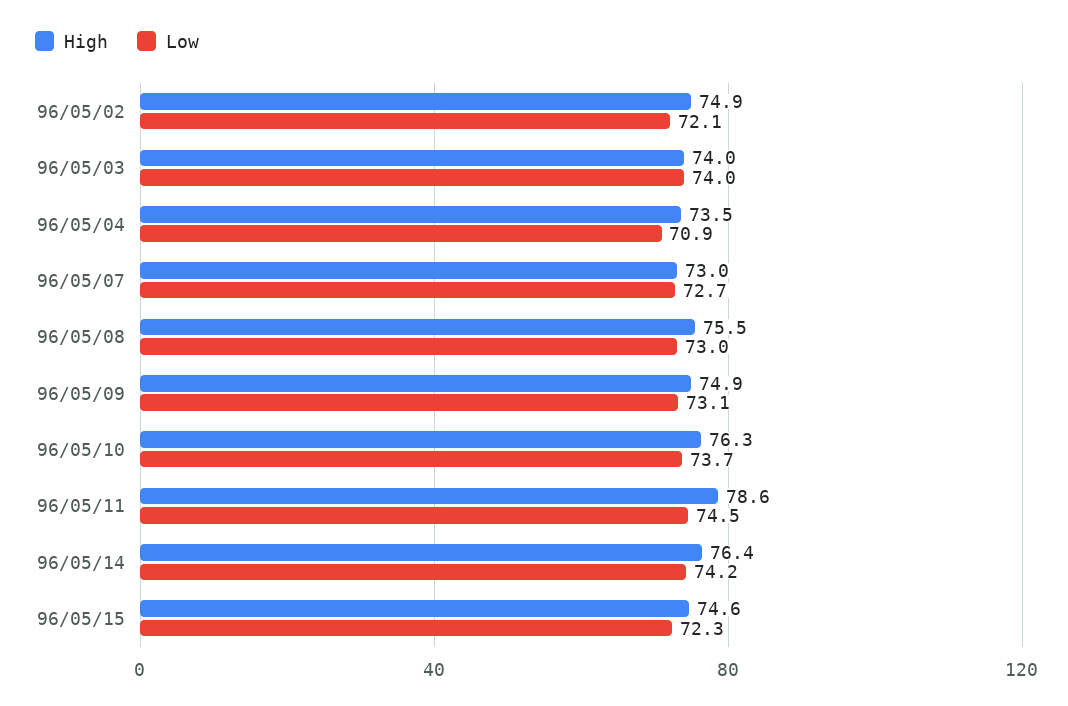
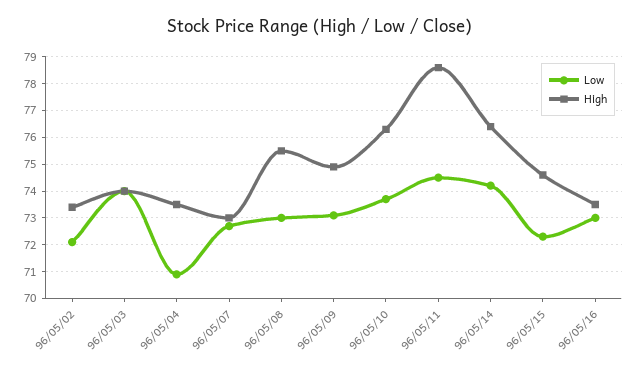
High, 96/05/02: 74.9 -> 73.5
Low, 96/05/16: none -> 73
High, 96/05/16: none -> 73.5

